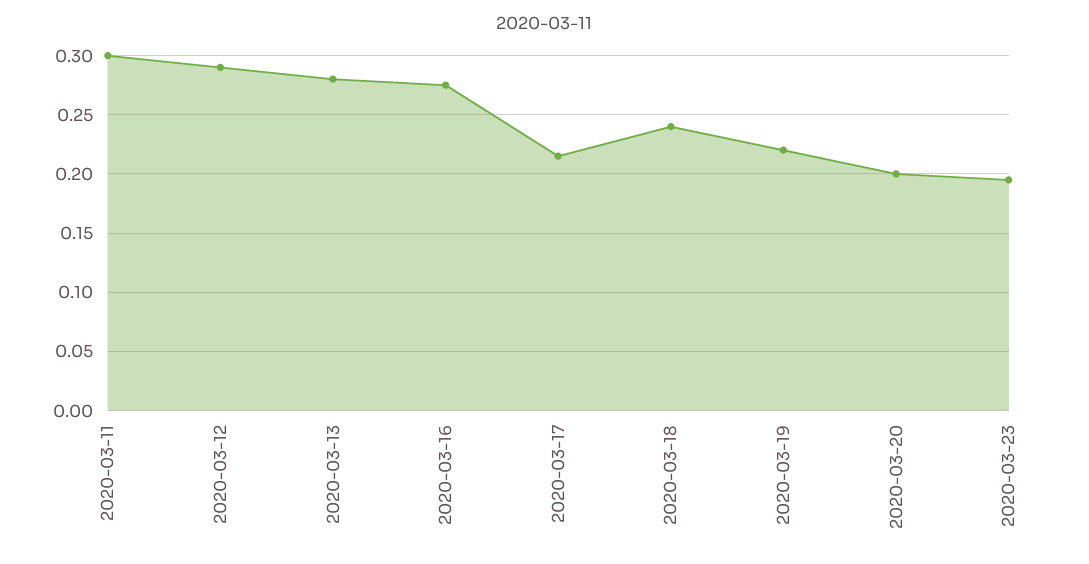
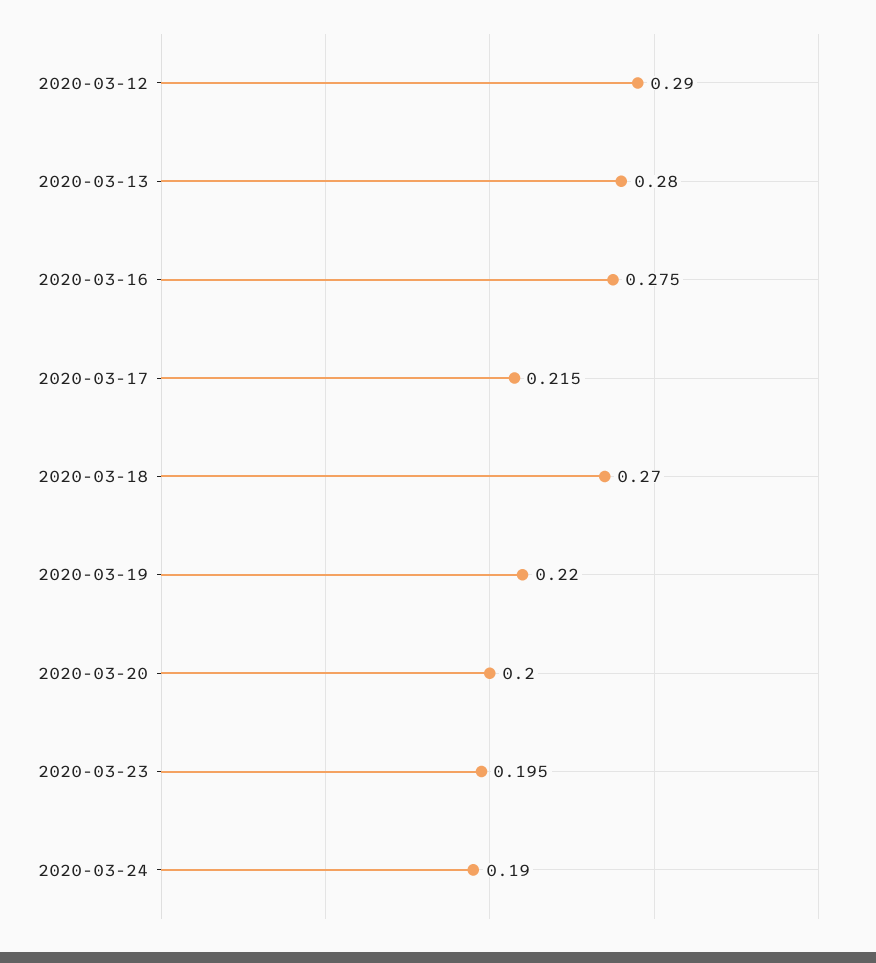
2020-03-11: 0.3 -> none
2020-03-18: 0.24 -> 0.27
2020-03-24: none -> 0.19

